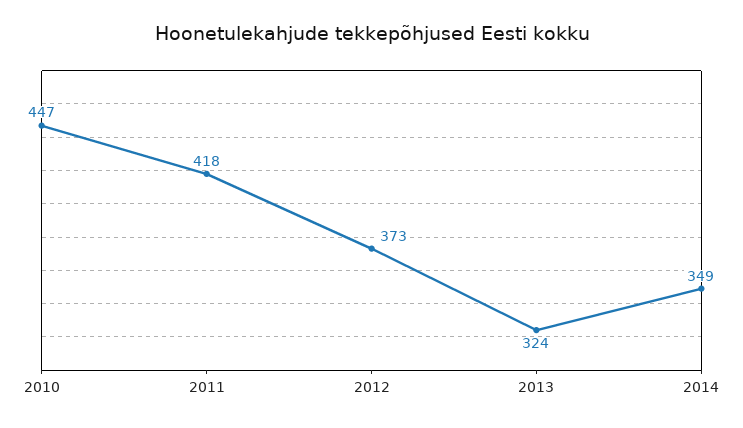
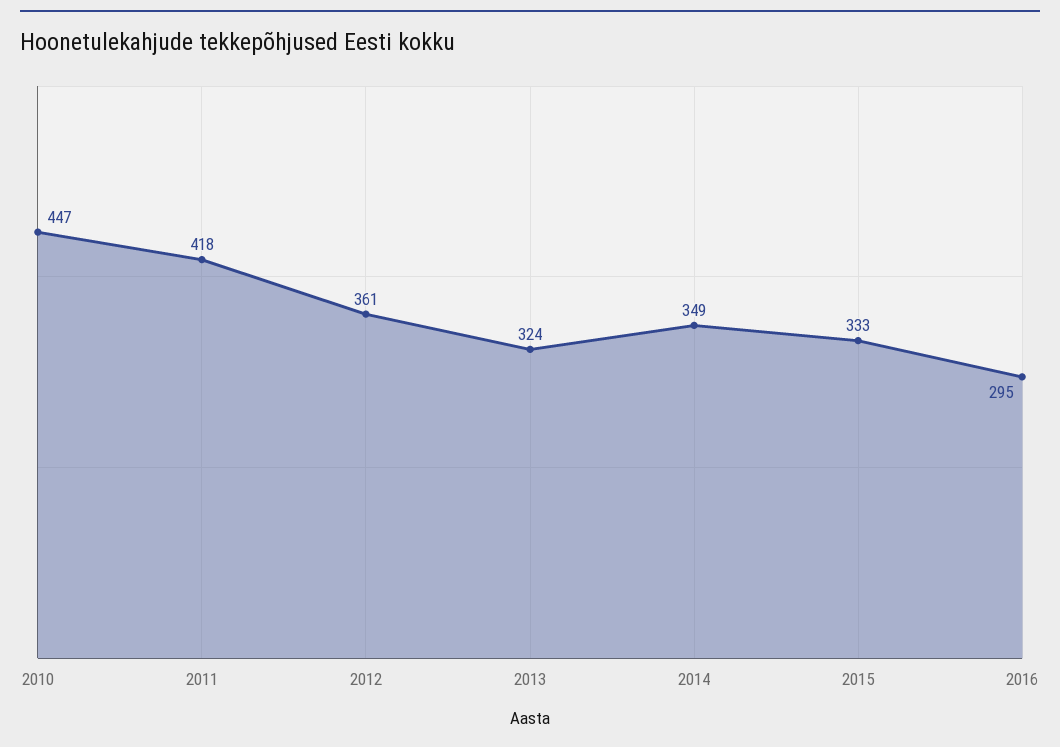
2012: 373 -> 361
2015: none -> 333
2016: none -> 295

